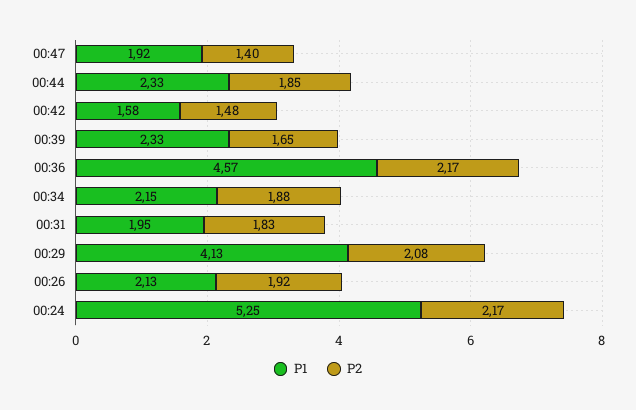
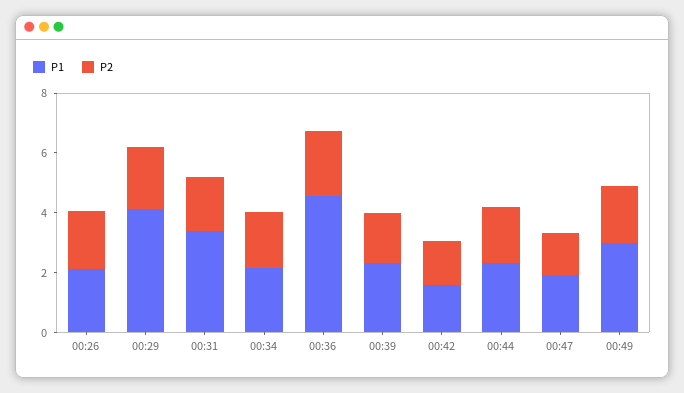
P1, 00:31: 1.95 -> 3.5
P1, 00:24: 5.25 -> none
P2, 00:24: 2.17 -> none
P1, 00:49: none -> 3
P2, 00:49: none -> 2

